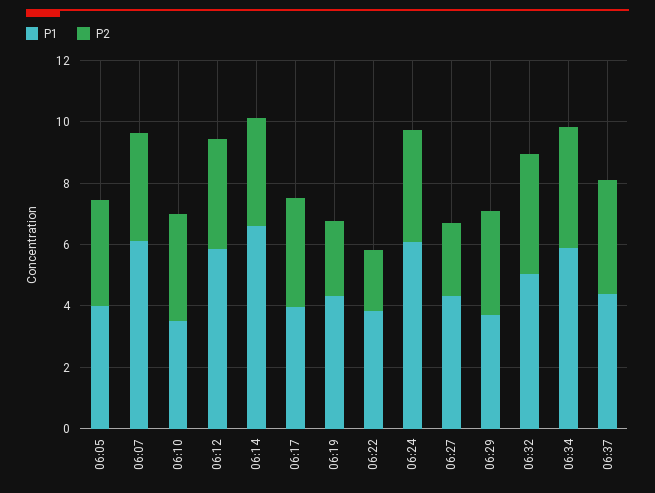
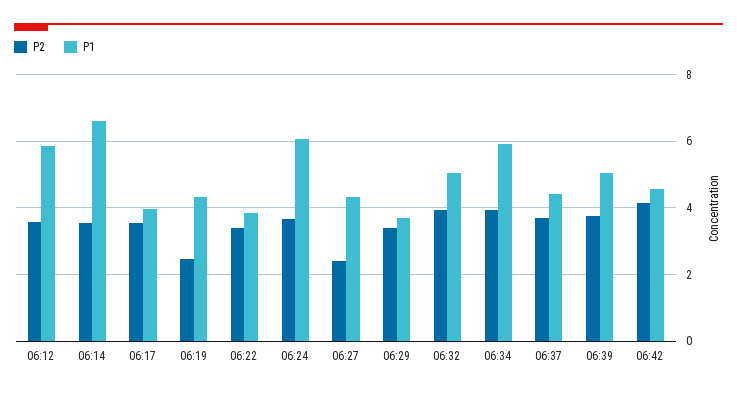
P1, 06:05: 4 -> none
P2, 06:05: 3.5 -> none
P1, 06:07: 6 -> none
P2, 06:07: 3.5 -> none
P1, 06:10: 3.5 -> none
P2, 06:10: 3.5 -> none
P2, 06:22: 2 -> 3.4
P2, 06:39: none -> 3.8
P1, 06:39: none -> 5
P2, 06:42: none -> 4.2
P1, 06:42: none -> 4.6

